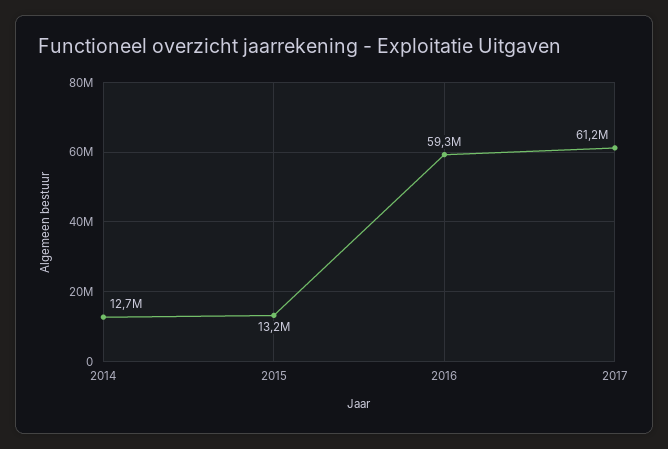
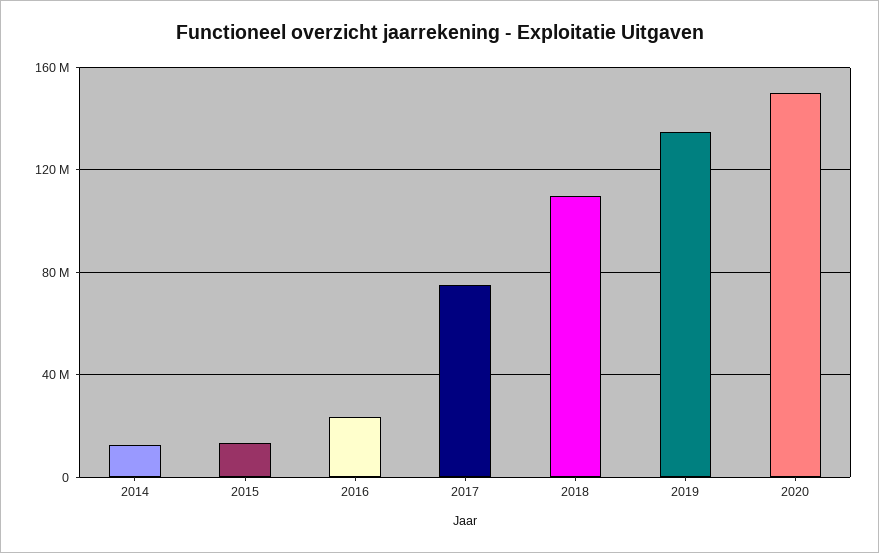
2016: 59300000 -> 25000000
2017: 61200000 -> 75000000
2018: none -> 110000000
2019: none -> 135000000
2020: none -> 150000000

